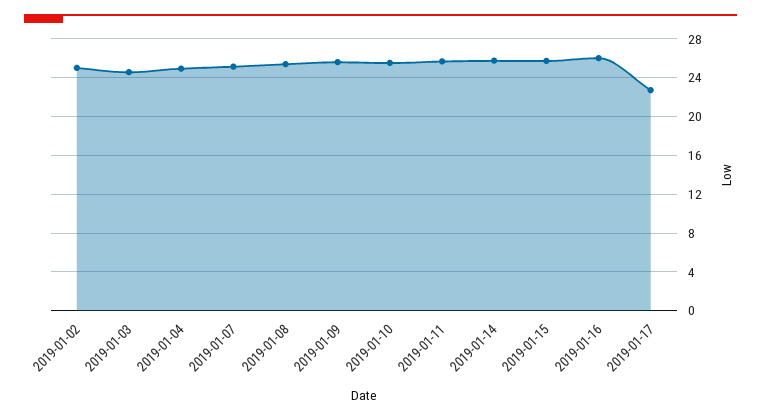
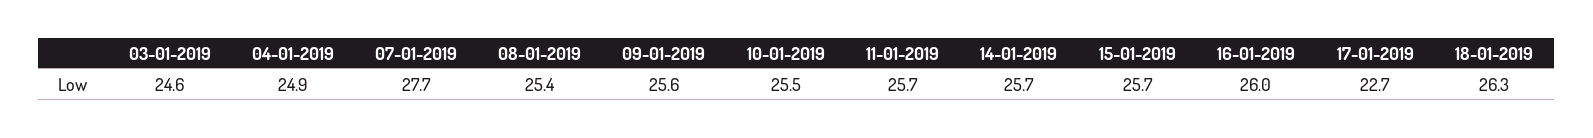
2019-01-02: 25 -> none
2019-01-07: 25 -> 27.7
18-01-2019: none -> 26.3

